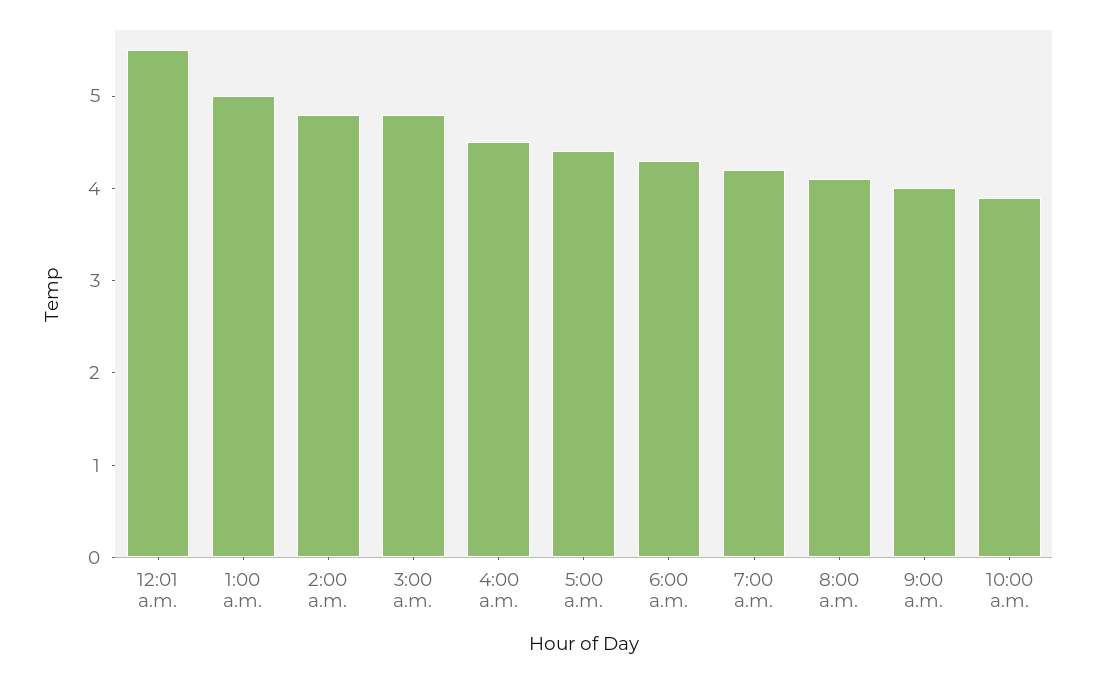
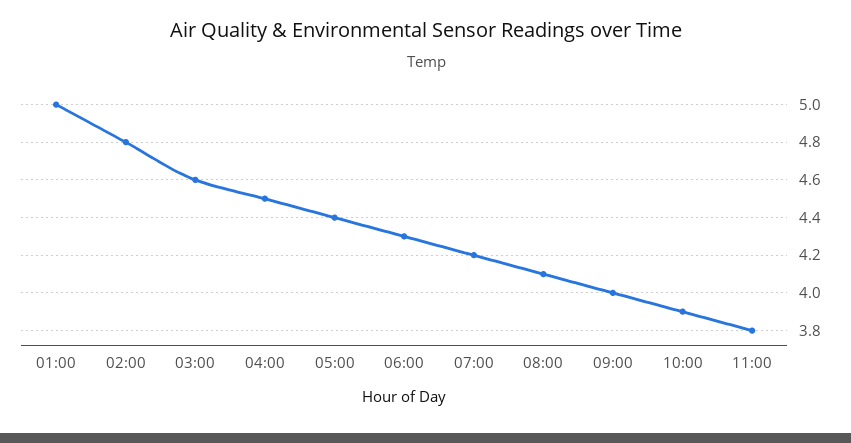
12:01 a.m.: 5.5 -> none
3:00 a.m.: 4.8 -> 4.6
11:00: none -> 3.8

